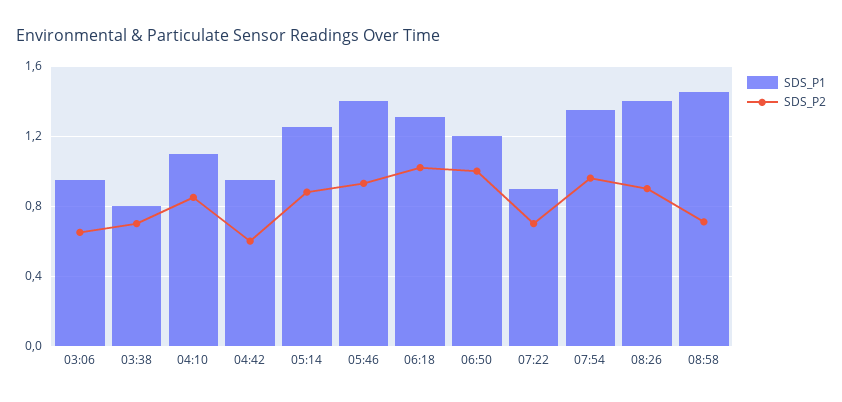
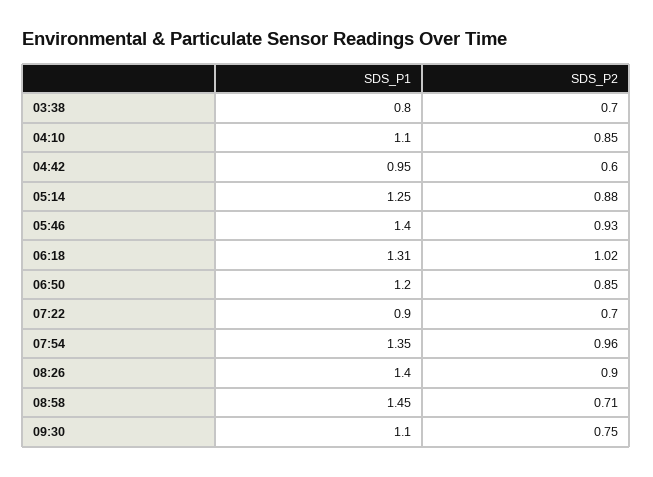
SDS_P1, 03:06: 0.95 -> none
SDS_P2, 03:06: 0.65 -> none
SDS_P2, 06:50: 1 -> 0.85
SDS_P1, 09:30: none -> 1.1
SDS_P2, 09:30: none -> 0.75

